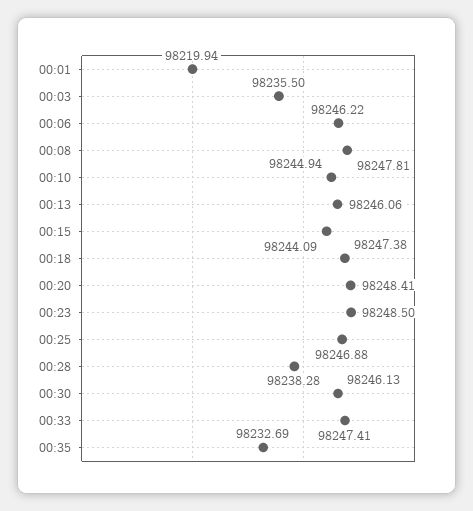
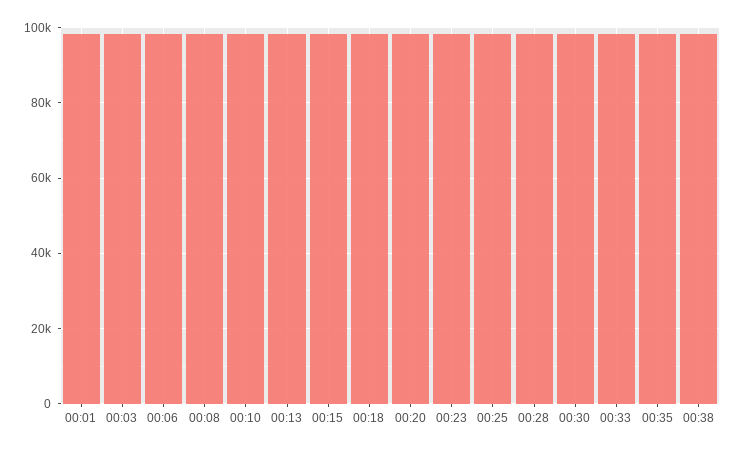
00:38: none -> 98000

